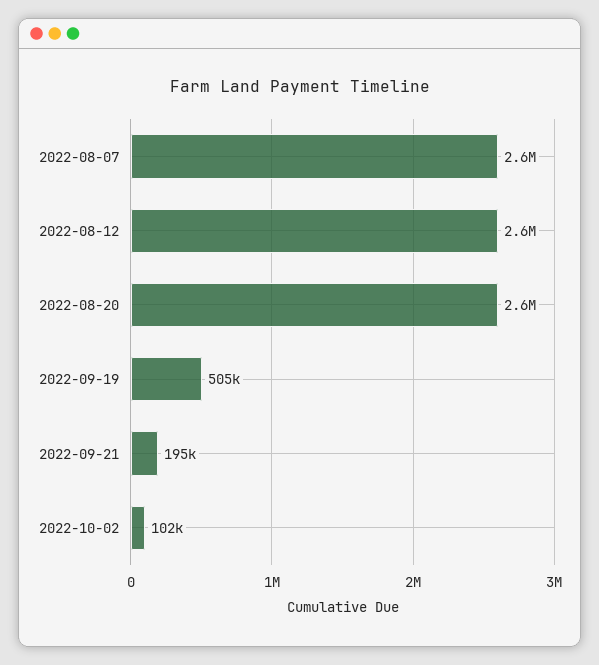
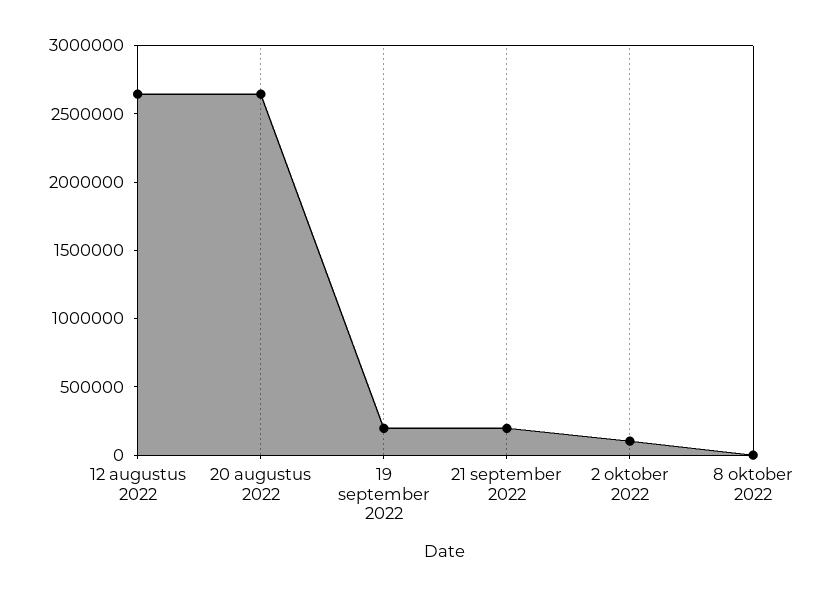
2022-08-07: 2600000 -> none
2022-09-19: 505000 -> 200000
8 oktober 2022: none -> 0

